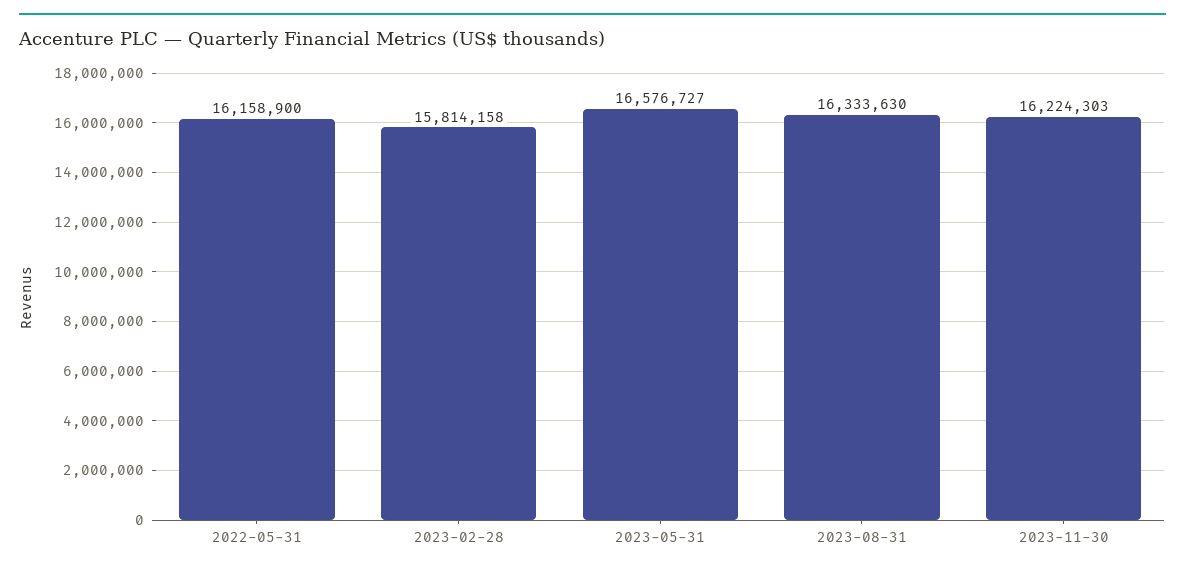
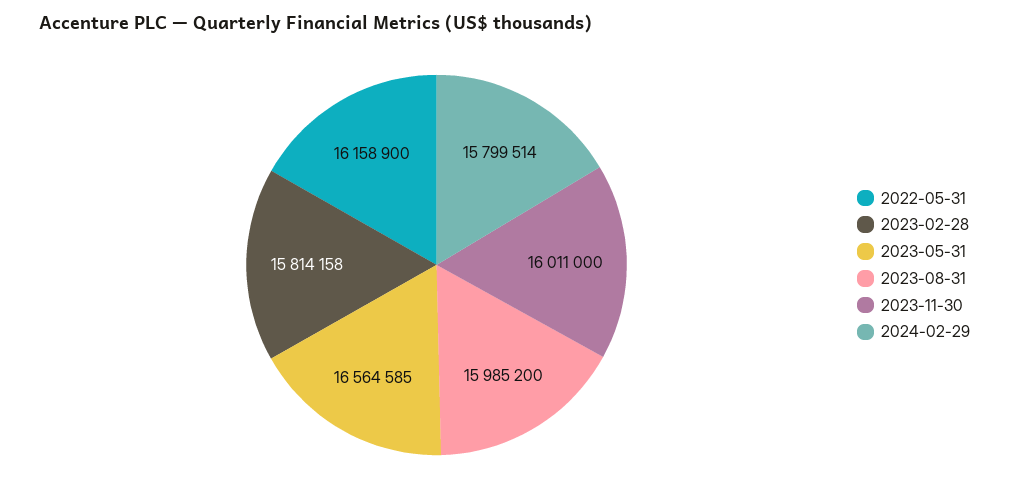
2023-05-31: 16576727 -> 16564585
2023-08-31: 16333630 -> 15985200
2023-11-30: 16224303 -> 16011000
2024-02-29: none -> 15799514

